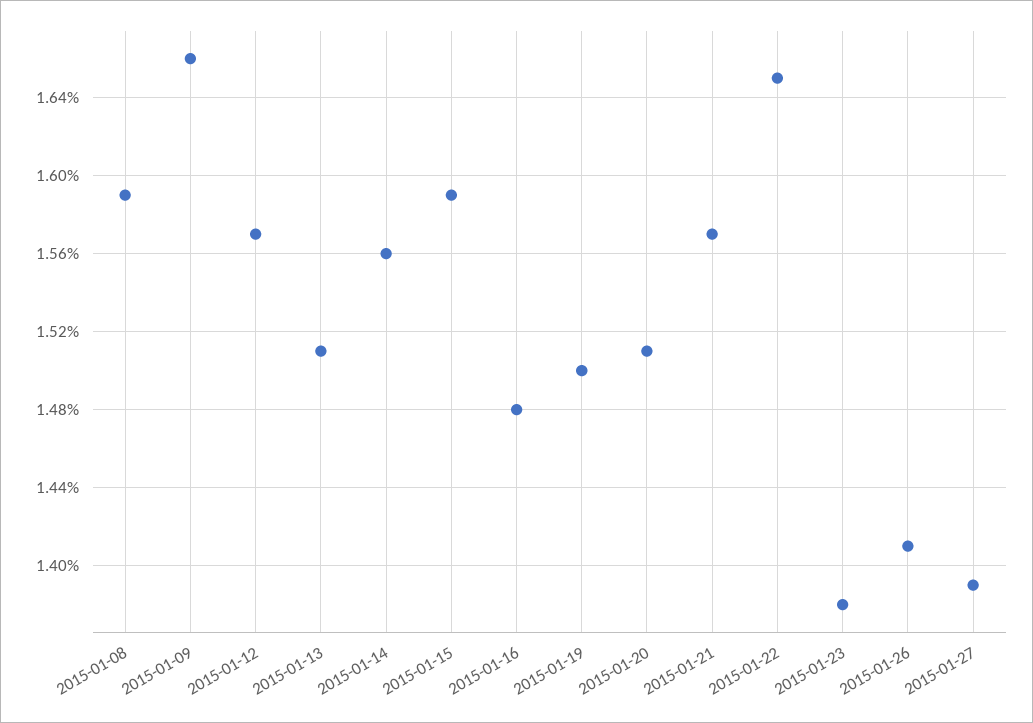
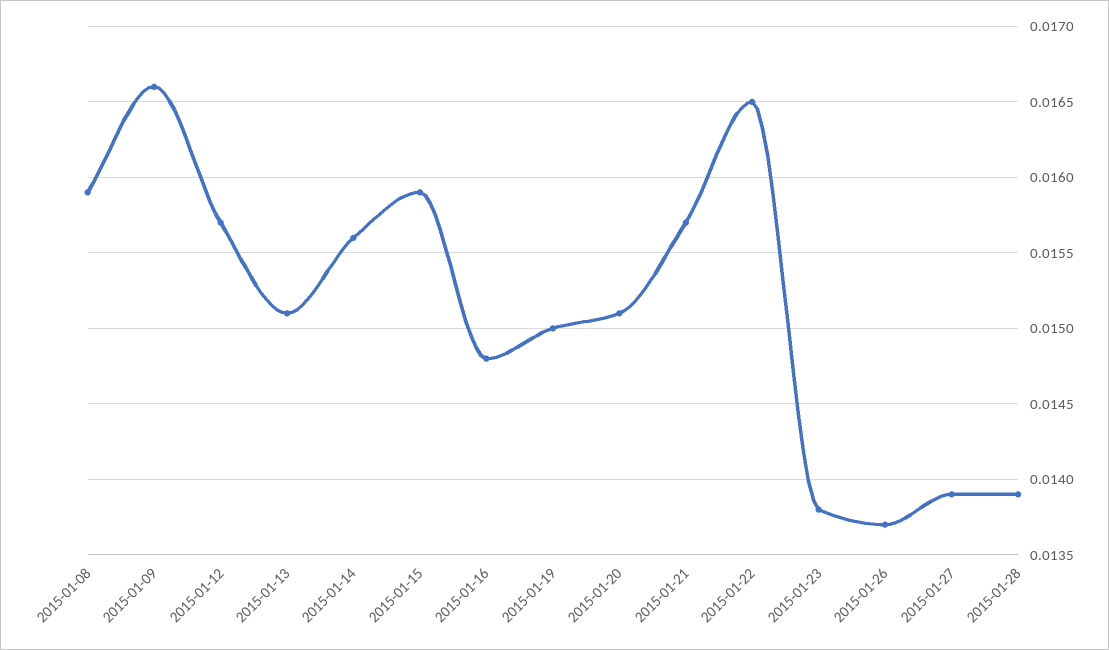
2015-01-26: 0.0141 -> 0.0137
2015-01-28: none -> 0.0139

